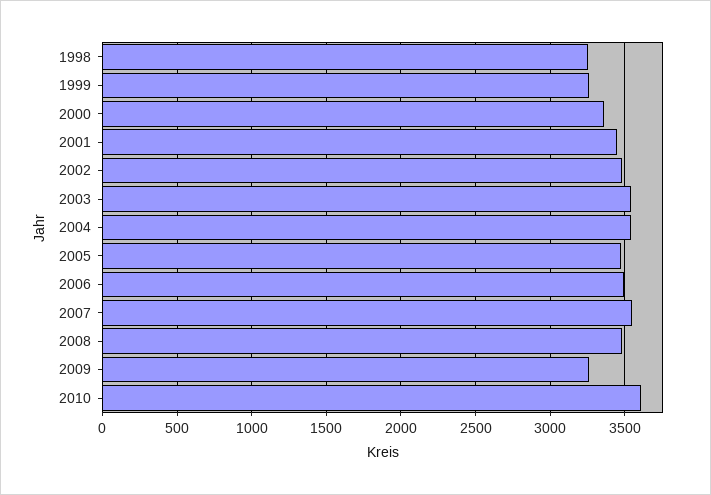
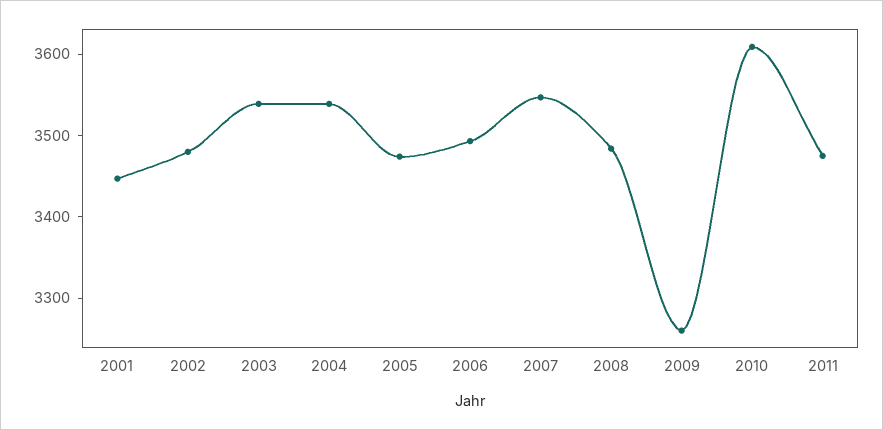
1998: 3250 -> none
1999: 3250 -> none
2000: 3350 -> none
2011: none -> 3480

